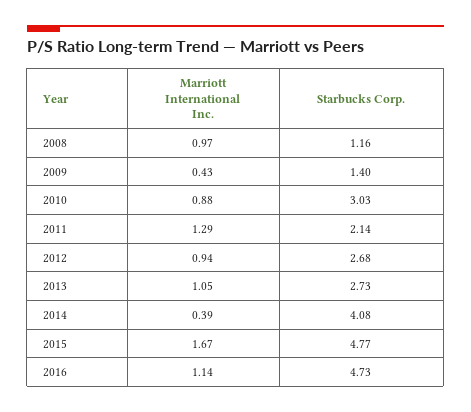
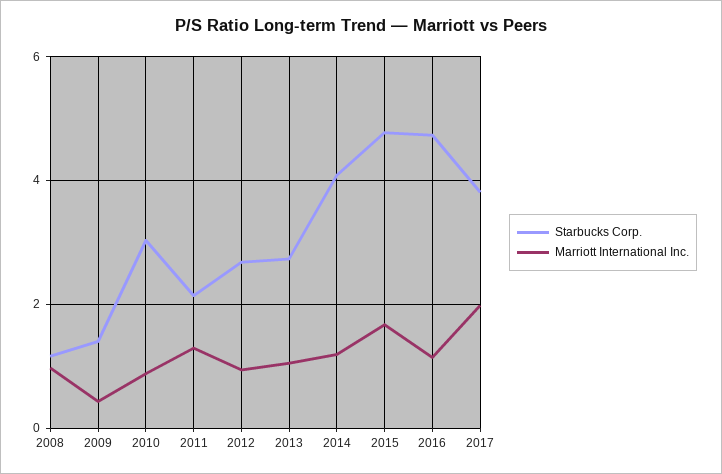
Marriott International Inc., 2014: 0.39 -> 1.2
Starbucks Corp., 2017: none -> 3.8
Marriott International Inc., 2017: none -> 2

